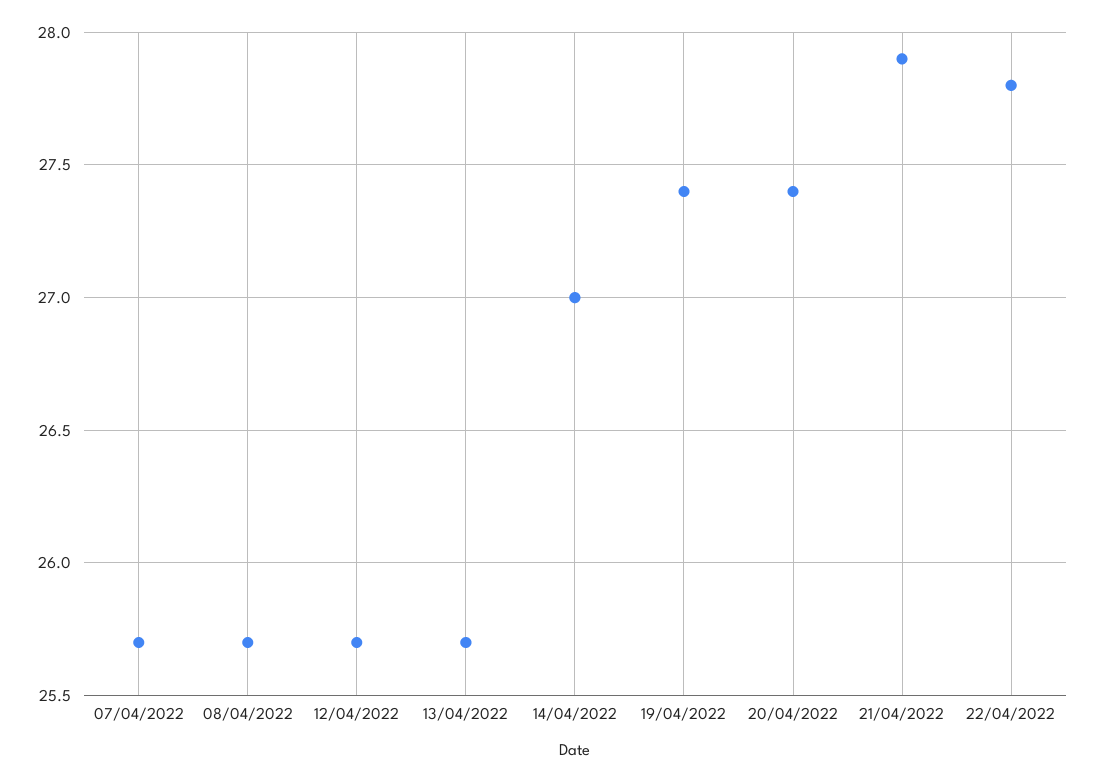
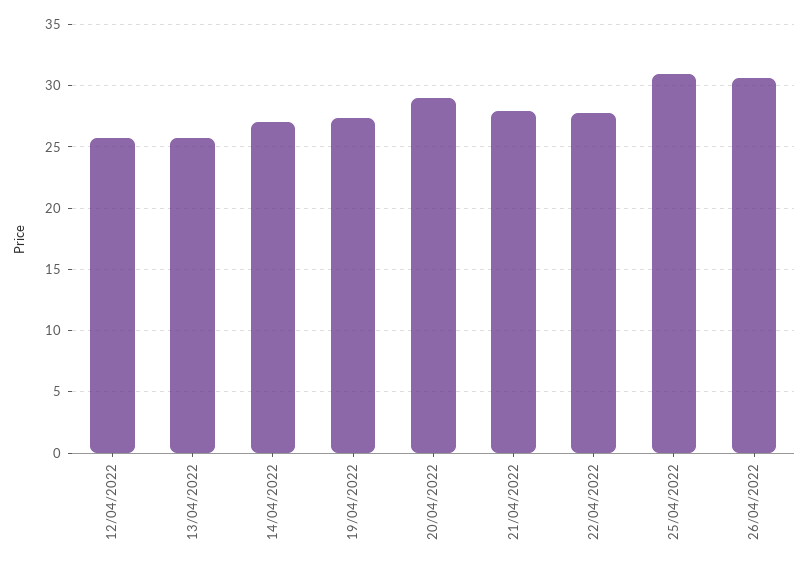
07/04/2022: 25.7 -> none
08/04/2022: 25.7 -> none
20/04/2022: 27.4 -> 29
25/04/2022: none -> 31
26/04/2022: none -> 30.5

